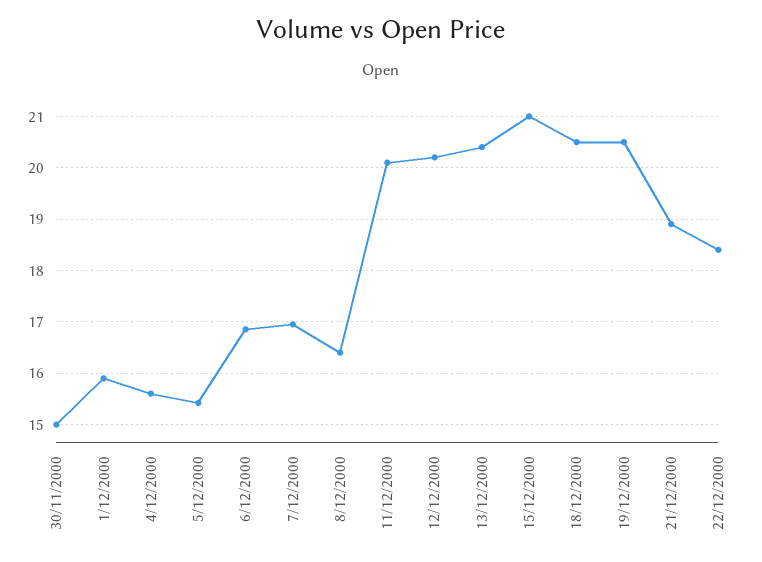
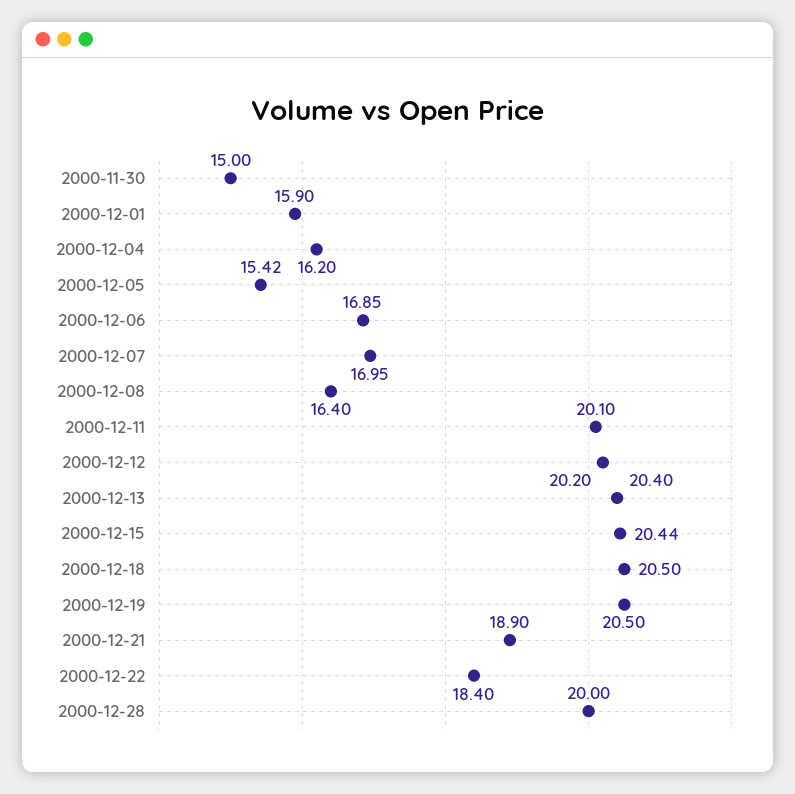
4/12/2000: 15.6 -> 16.2
15/12/2000: 21 -> 20.44
2000-12-28: none -> 20

